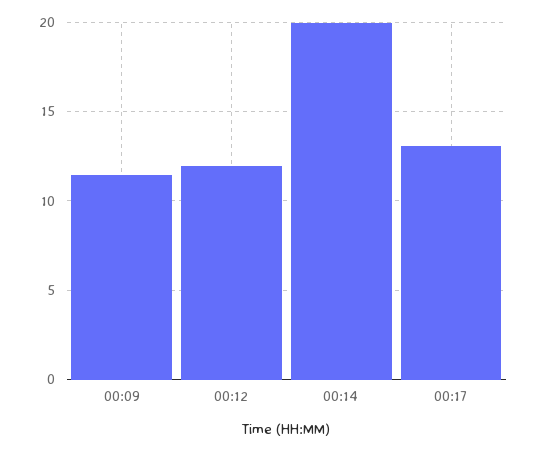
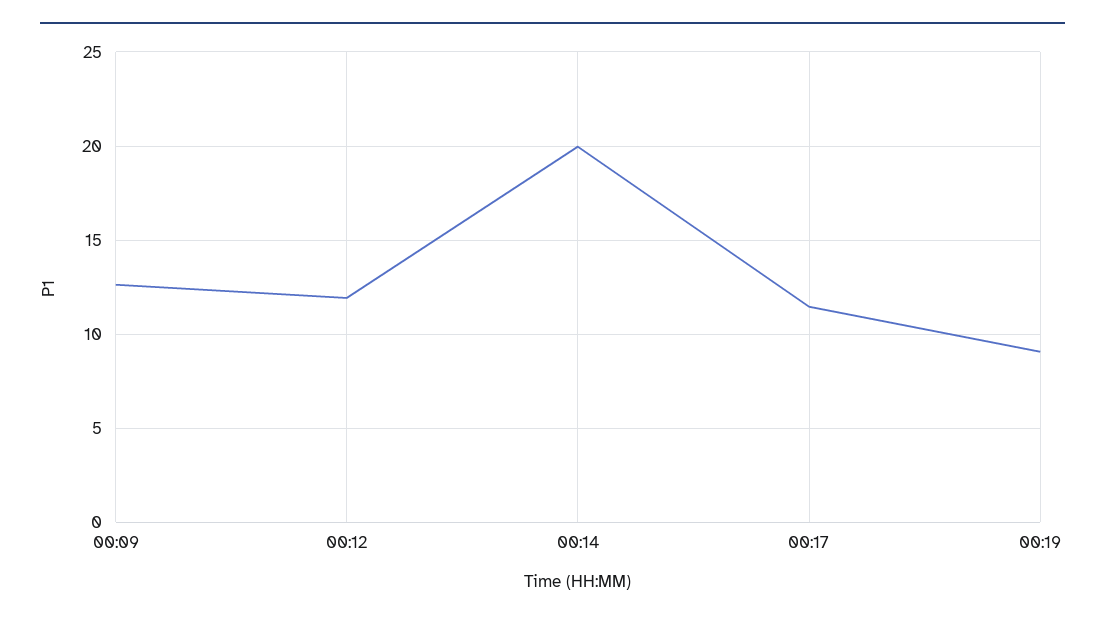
00:09: 11.5 -> 12.5
00:17: 13 -> 11.5
00:19: none -> 9

